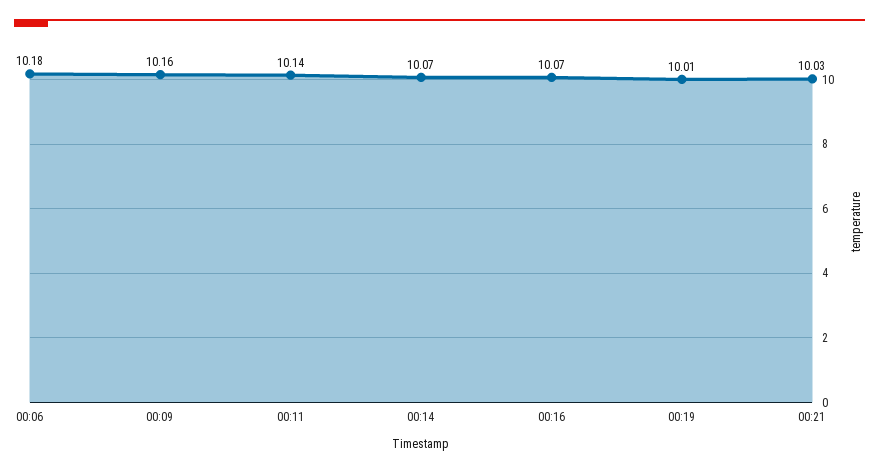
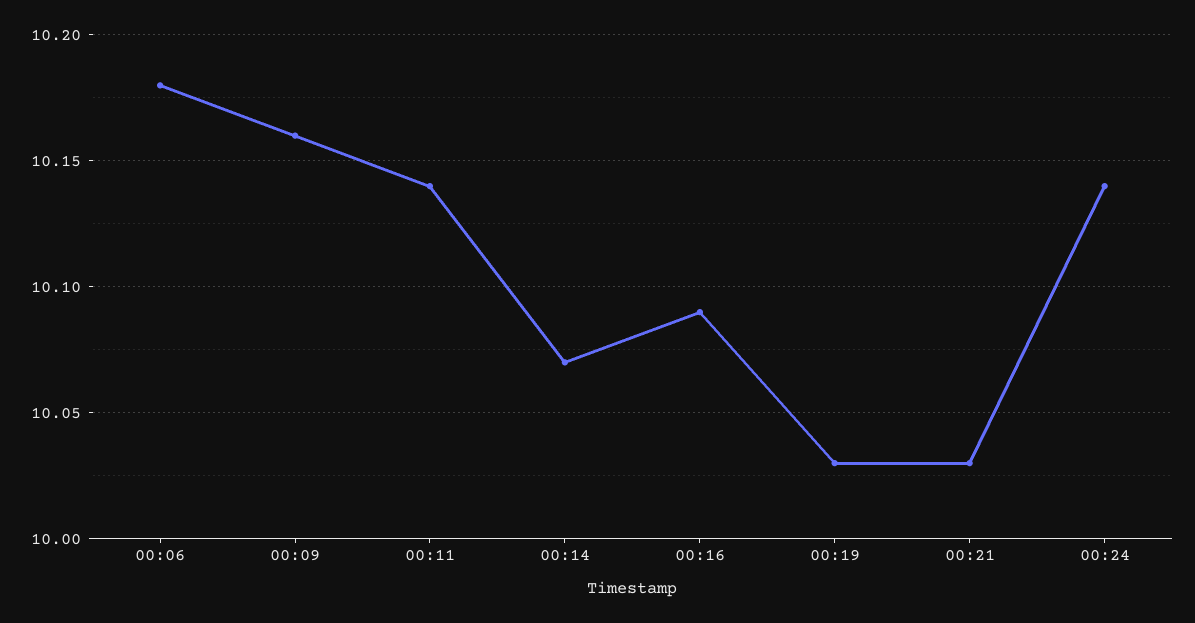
00:16: 10.07 -> 10.09
00:19: 10.01 -> 10.03
00:24: none -> 10.14

